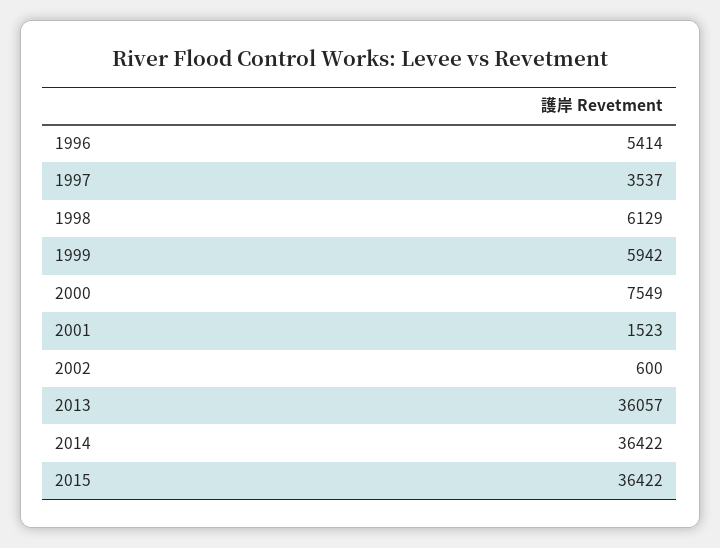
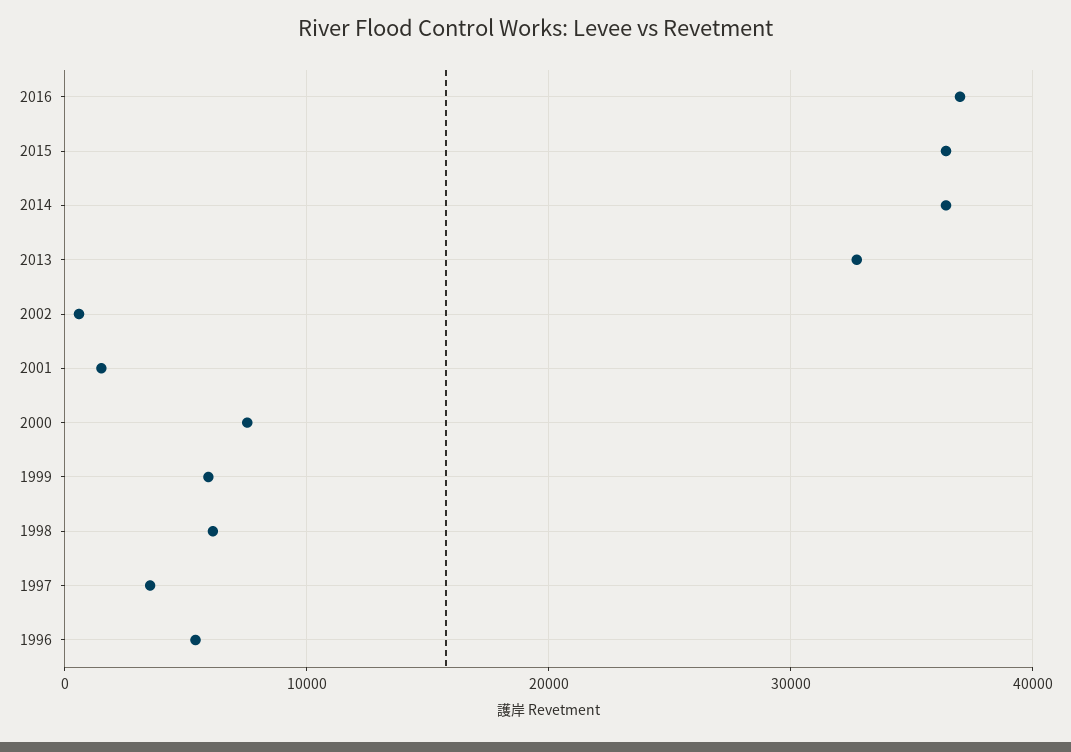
2013: 36057 -> 33000
2016: none -> 37000

